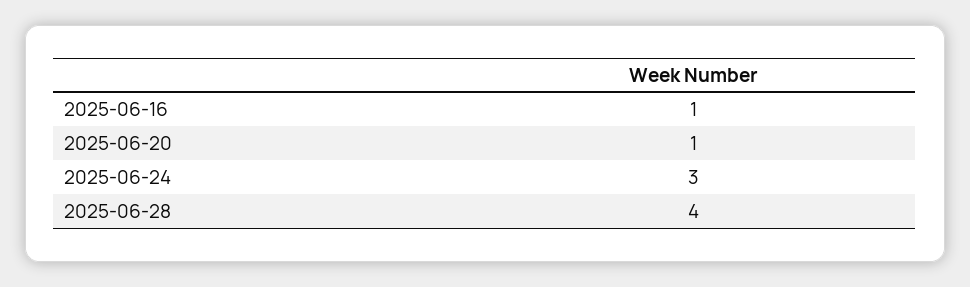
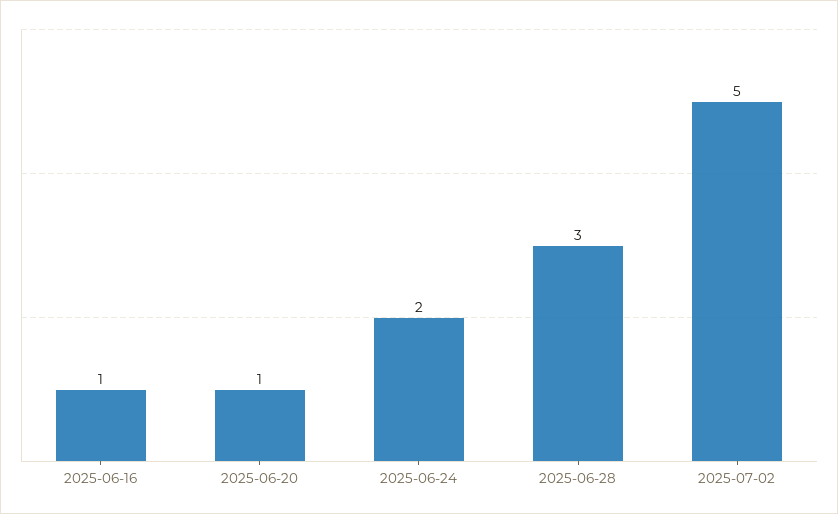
2025-06-24: 3 -> 2
2025-06-28: 4 -> 3
2025-07-02: none -> 5

